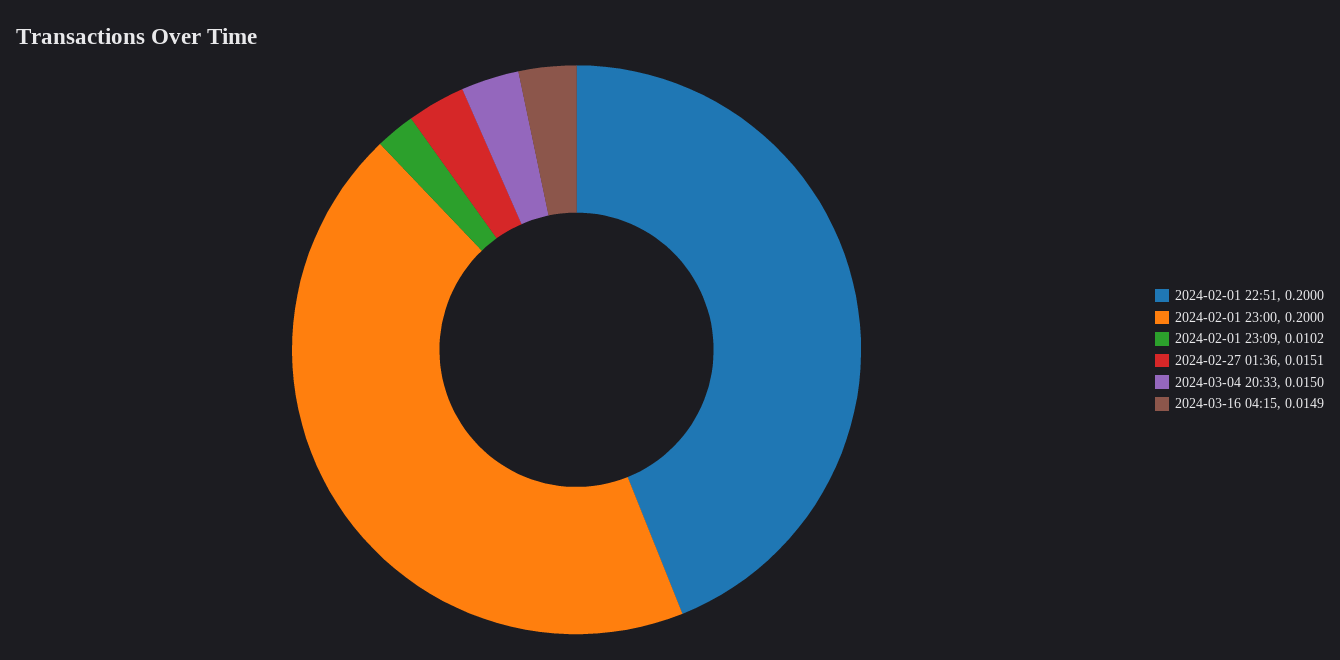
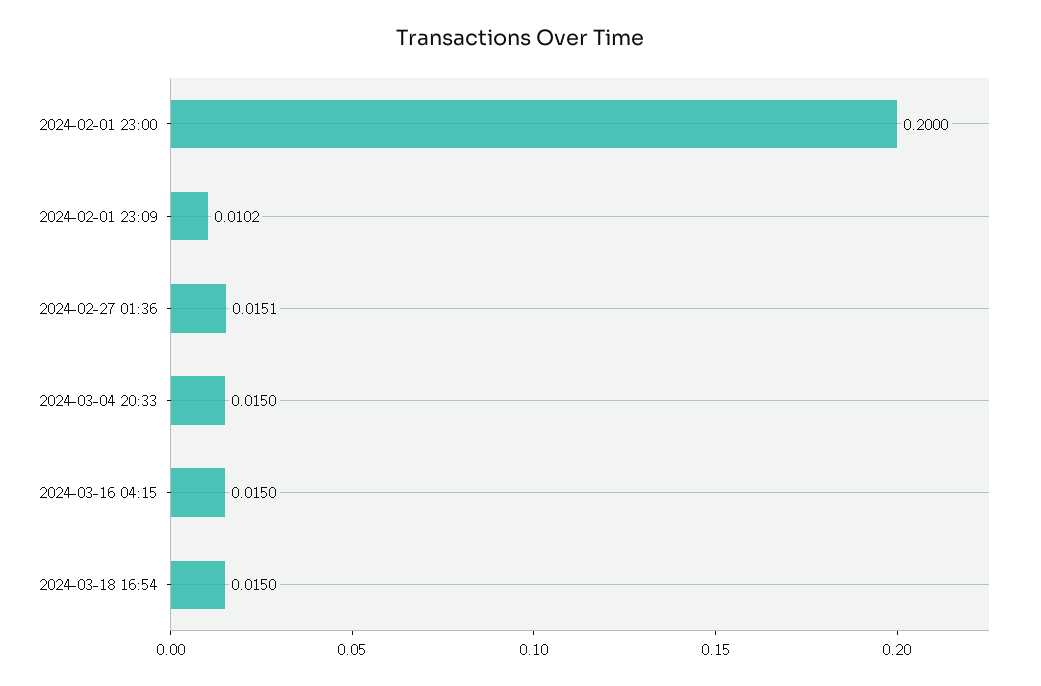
2024-02-01 22:51: 0.2 -> none
2024-03-16 04:15: 0.0149 -> 0.015
2024-03-18 16:54: none -> 0.015

